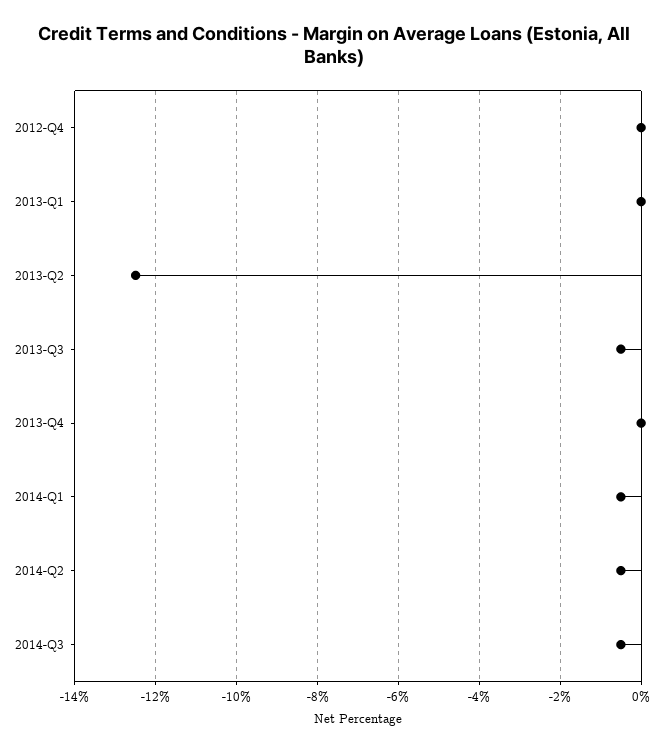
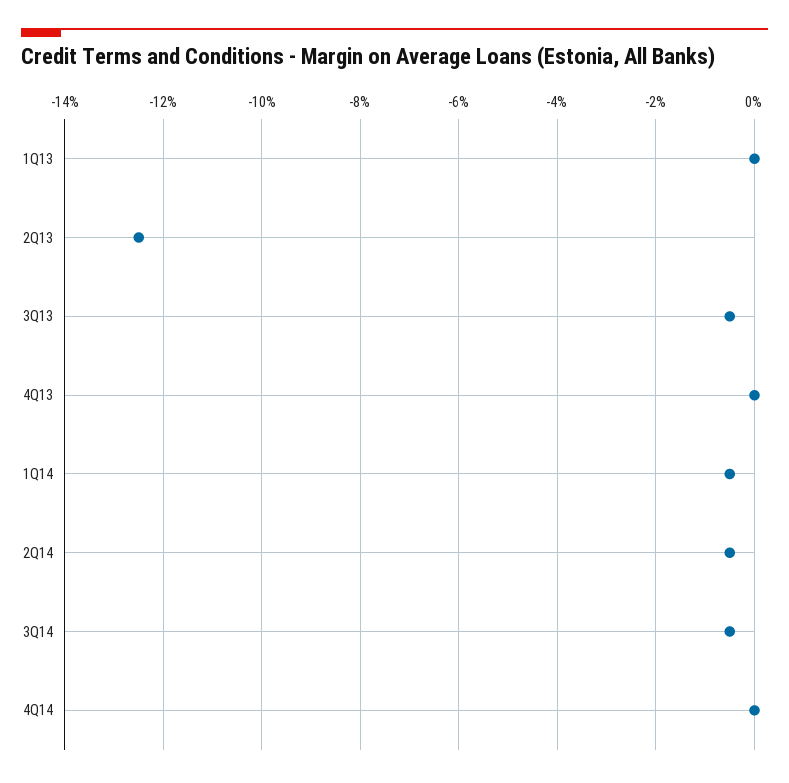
2012-Q4: 0 -> none
4Q14: none -> 0

